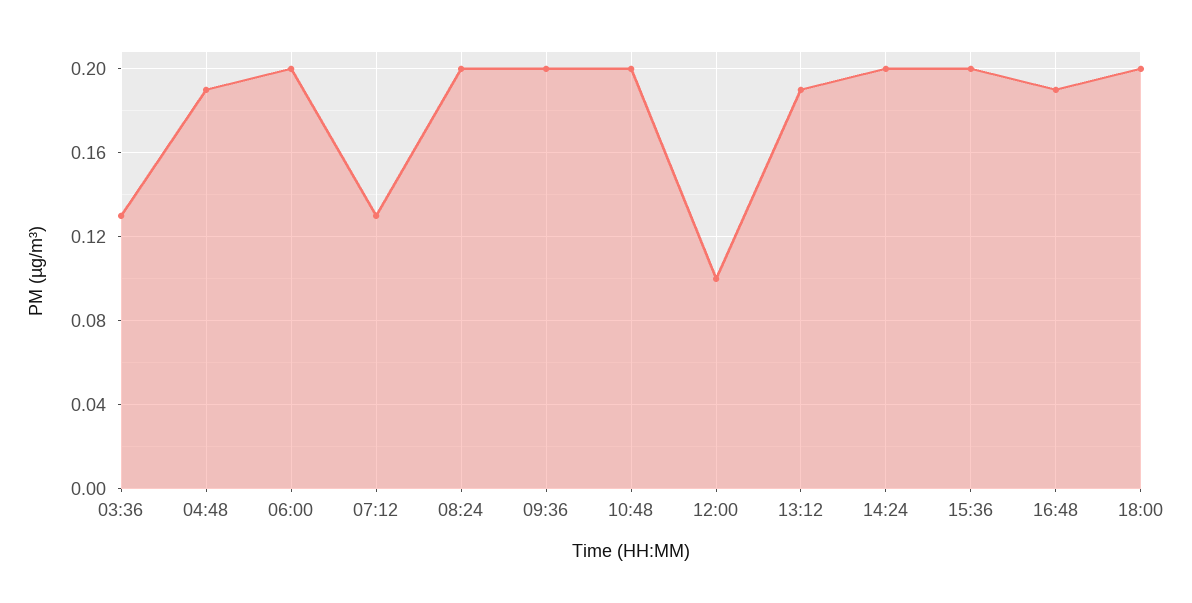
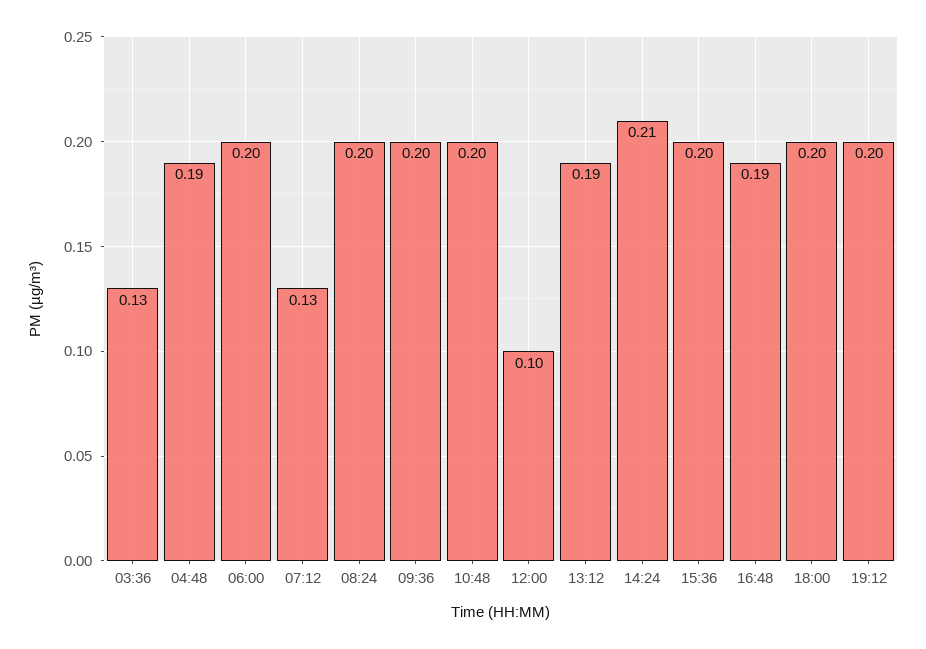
14:24: 0.2 -> 0.21
19:12: none -> 0.2

